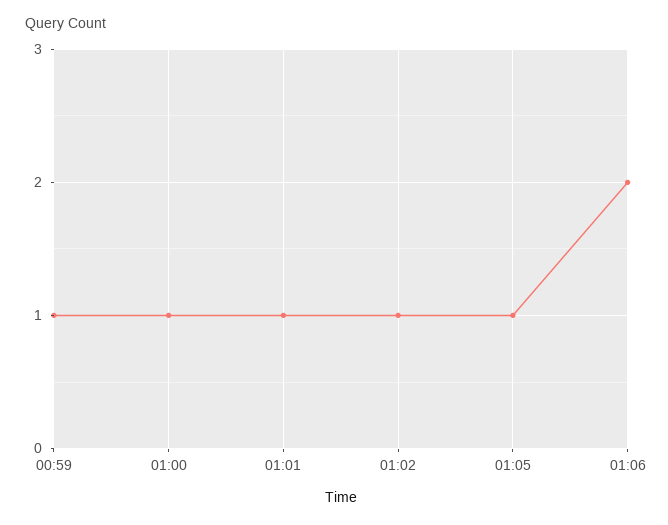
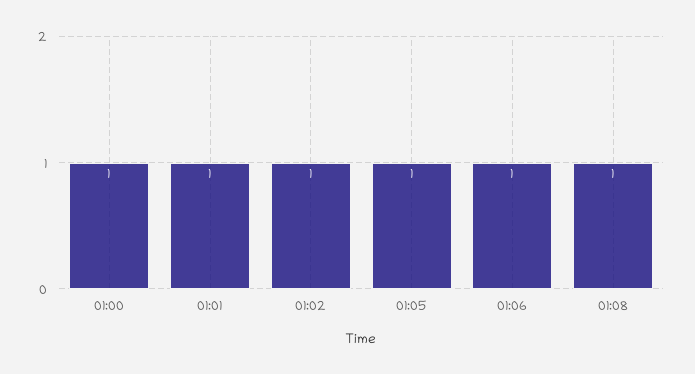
00:59: 1 -> none
01:06: 2 -> 1
01:08: none -> 1

